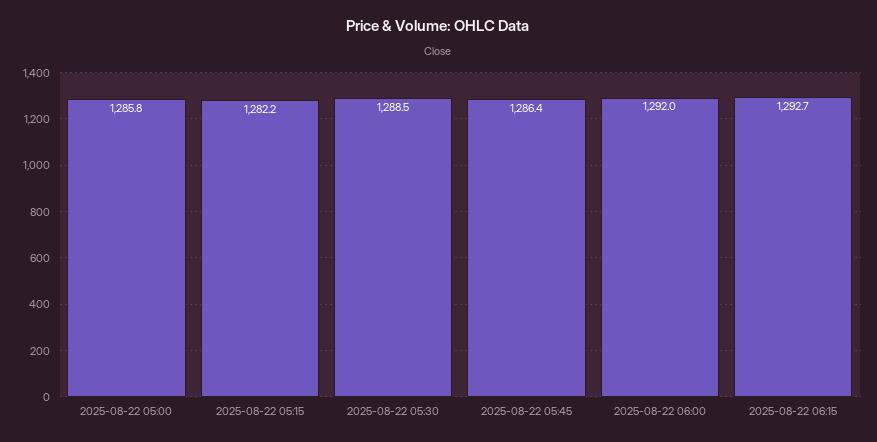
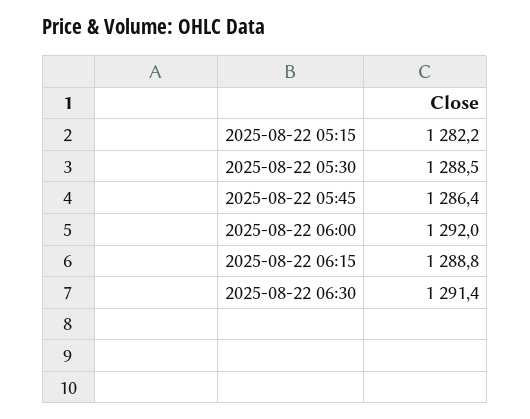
2025-08-22 05:00: 1285.8 -> none
2025-08-22 06:15: 1292.7 -> 1288.8
2025-08-22 06:30: none -> 1291.4

